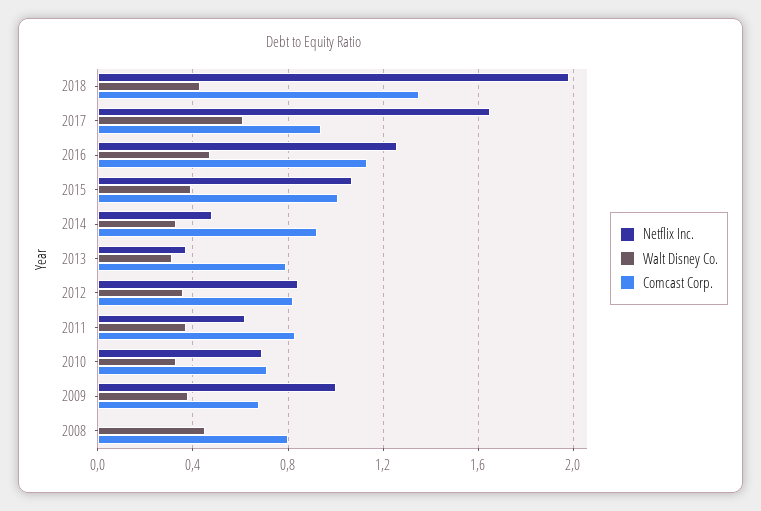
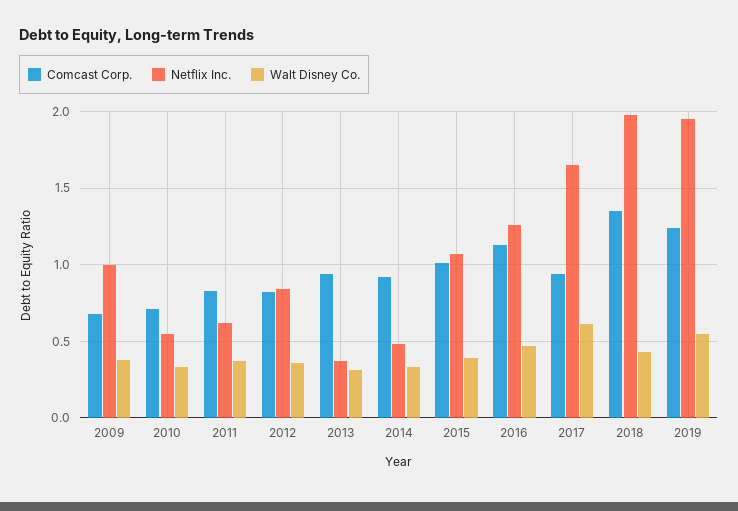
Comcast Corp., 2013: 0.8 -> 0.95
Netflix Inc., 2010: 0.7 -> 0.55
Netflix Inc., 2008: 0 -> none
Walt Disney Co., 2008: 0.45 -> none
Comcast Corp., 2008: 0.8 -> none
Comcast Corp., 2019: none -> 1.25
Netflix Inc., 2019: none -> 1.95
Walt Disney Co., 2019: none -> 0.55

